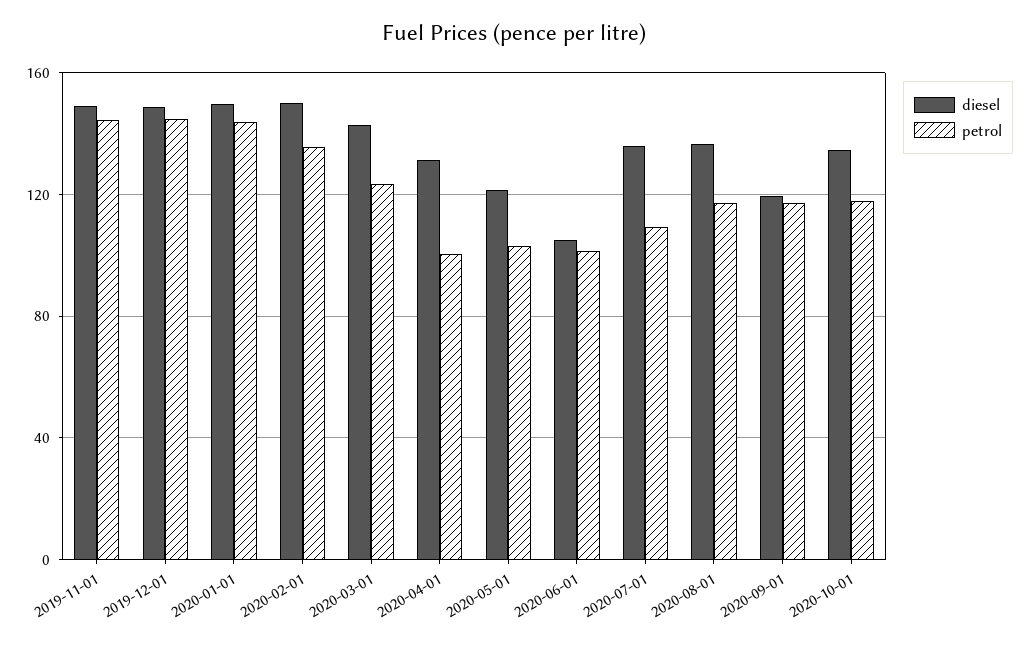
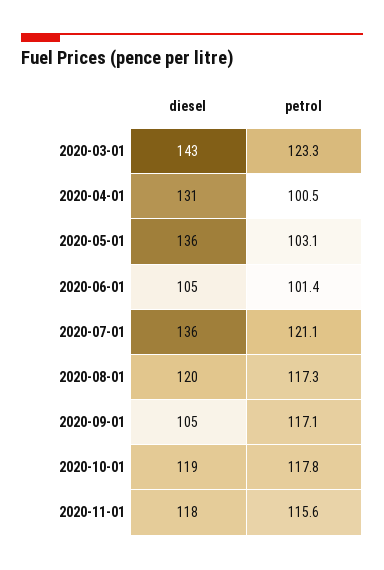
diesel, 2019-11-01: 150 -> none
petrol, 2019-11-01: 145 -> none
diesel, 2019-12-01: 150 -> none
petrol, 2019-12-01: 145 -> none
diesel, 2020-01-01: 150 -> none
petrol, 2020-01-01: 145 -> none
diesel, 2020-02-01: 150 -> none
petrol, 2020-02-01: 135 -> none
diesel, 2020-05-01: 120 -> 136
petrol, 2020-07-01: 110 -> 121.1
diesel, 2020-08-01: 135 -> 120
diesel, 2020-09-01: 120 -> 105
diesel, 2020-10-01: 135 -> 119
diesel, 2020-11-01: none -> 118
petrol, 2020-11-01: none -> 115.6

